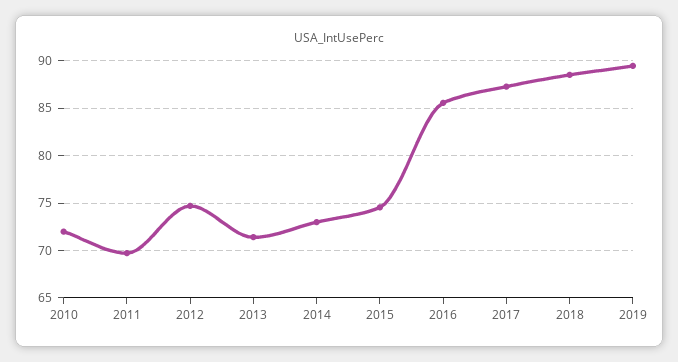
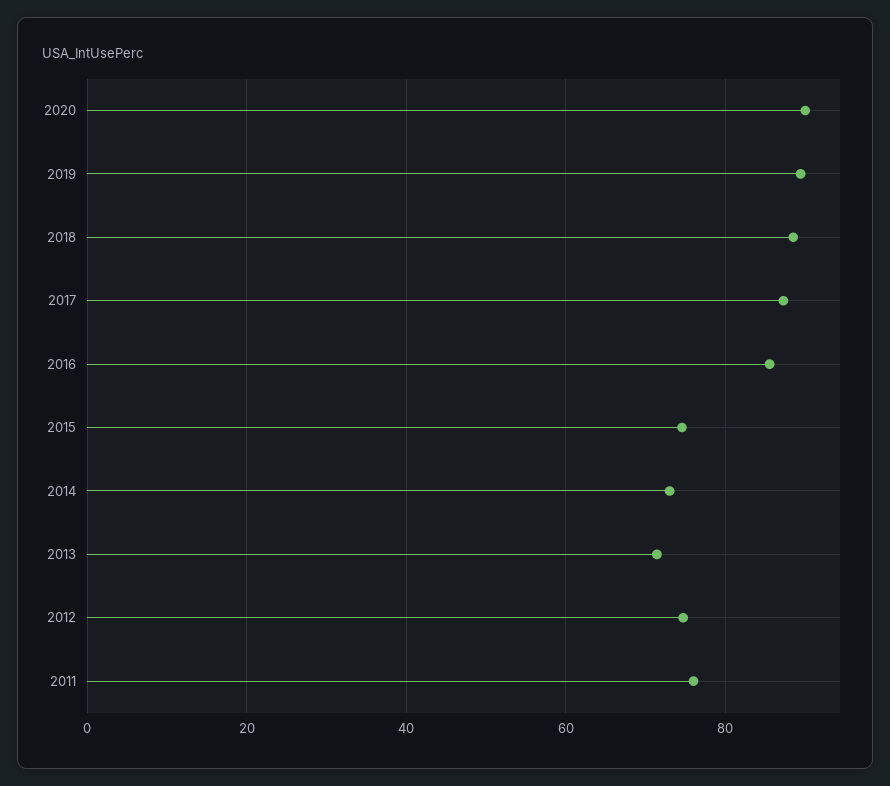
2010: 72 -> none
2011: 70 -> 76
2020: none -> 90

